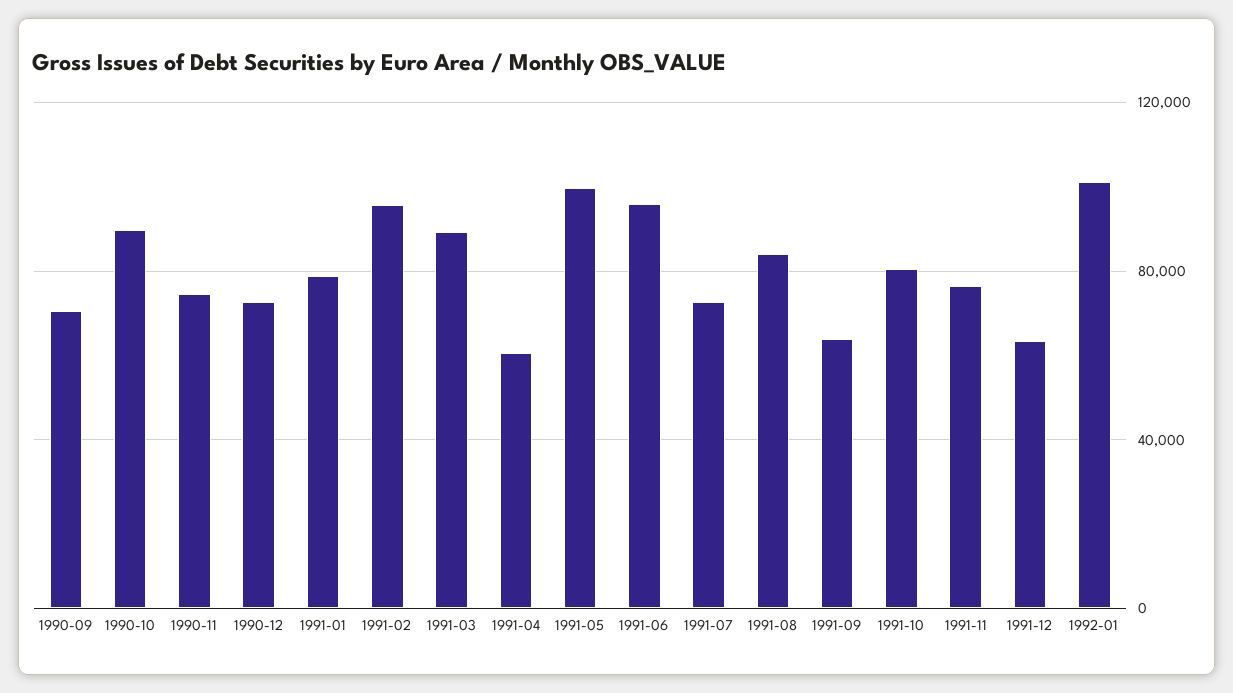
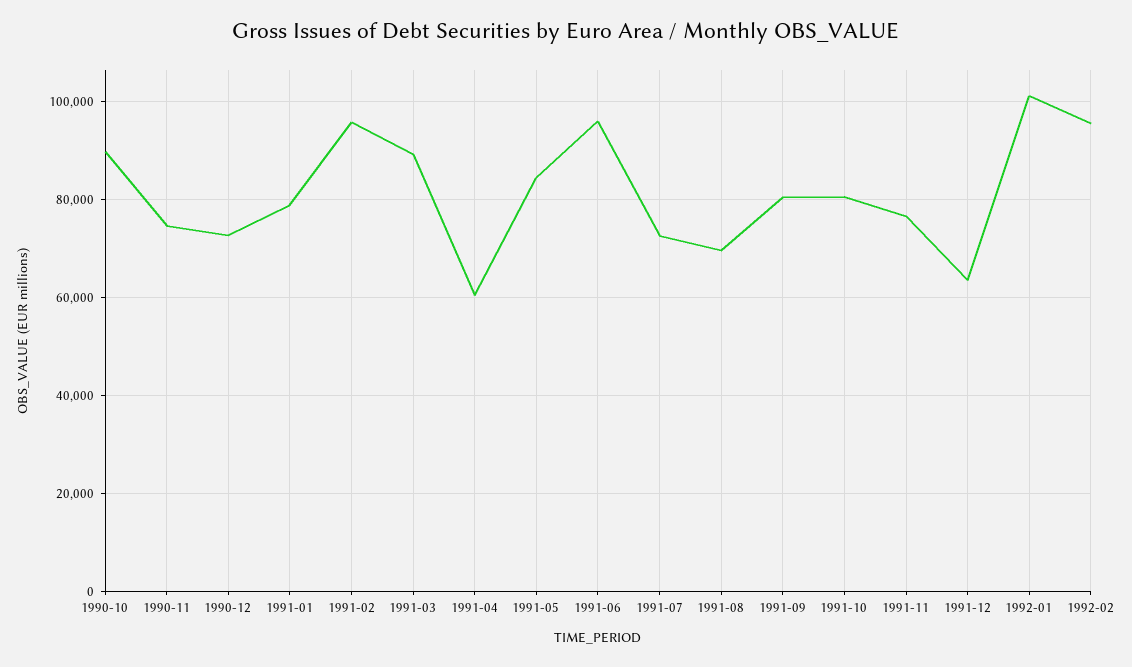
1990-09: 70000 -> none
1991-05: 100000 -> 84000
1991-08: 85000 -> 70000
1991-09: 65000 -> 80000
1992-02: none -> 96000

